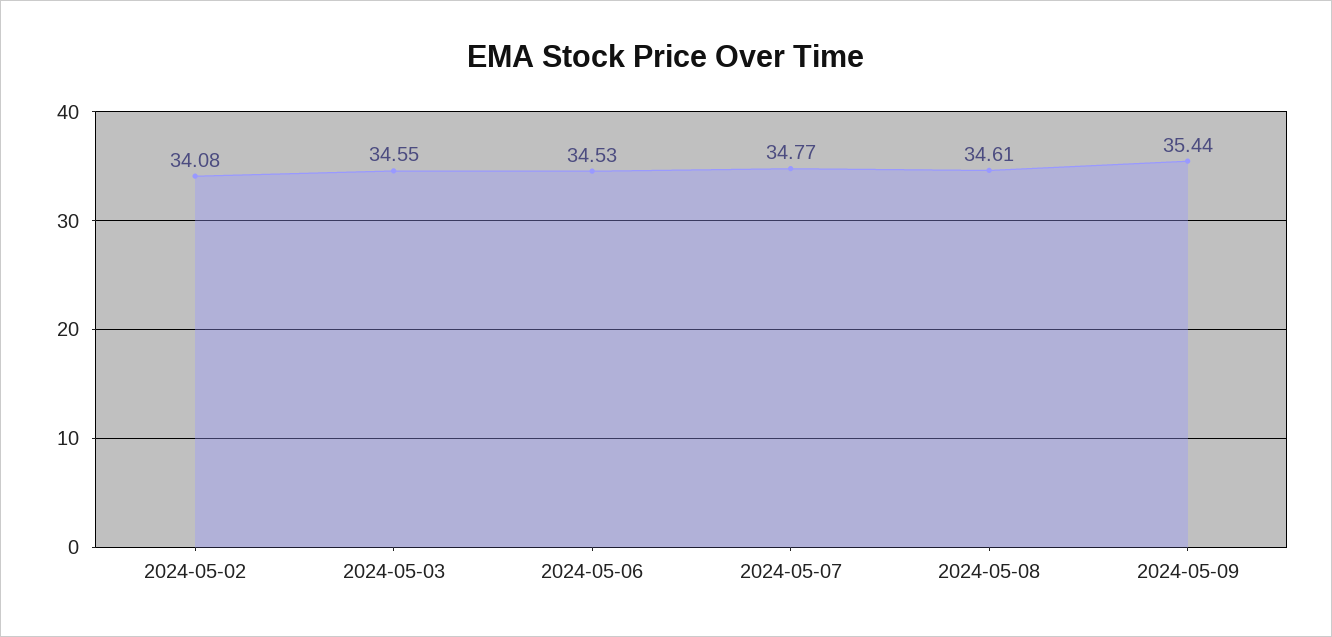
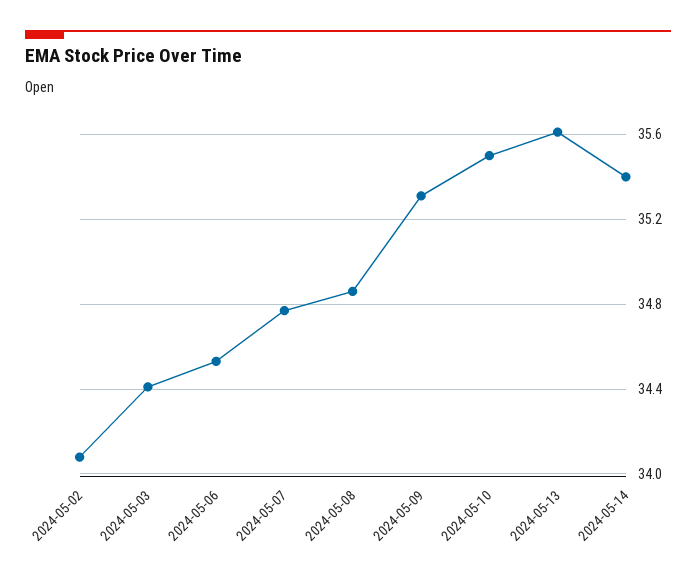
2024-05-03: 34.55 -> 34.4
2024-05-08: 34.61 -> 34.85
2024-05-09: 35.44 -> 35.3
2024-05-10: none -> 35.5
2024-05-13: none -> 35.6
2024-05-14: none -> 35.4

